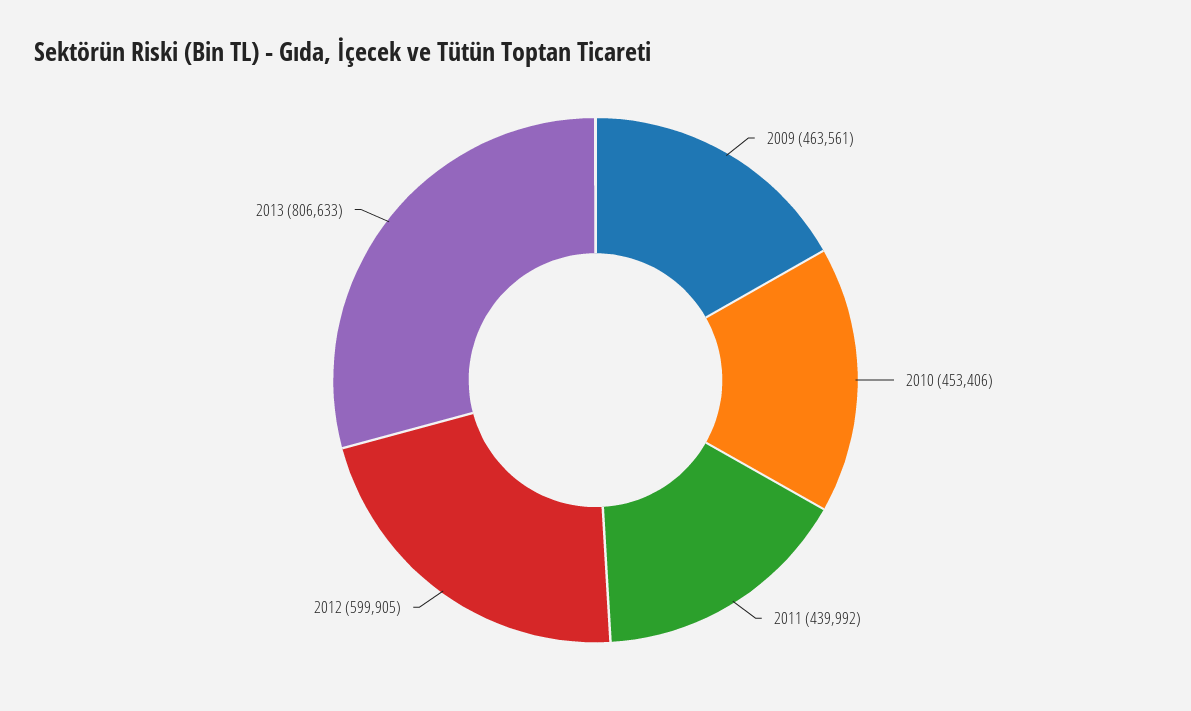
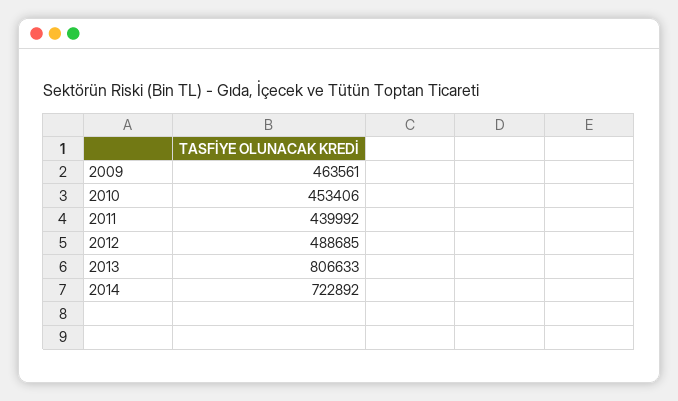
2012: 599905 -> 488685
2014: none -> 722892

